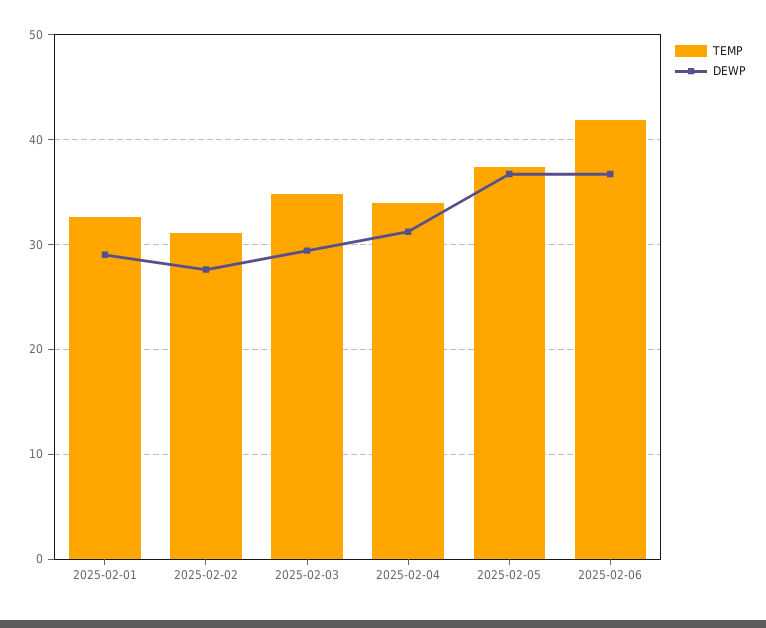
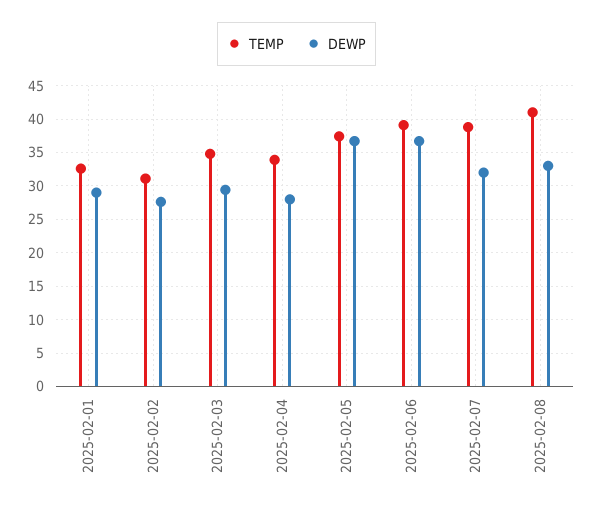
DEWP, 2025-02-04: 31 -> 28
TEMP, 2025-02-06: 42 -> 39
TEMP, 2025-02-07: none -> 39
DEWP, 2025-02-07: none -> 32
TEMP, 2025-02-08: none -> 41
DEWP, 2025-02-08: none -> 33

